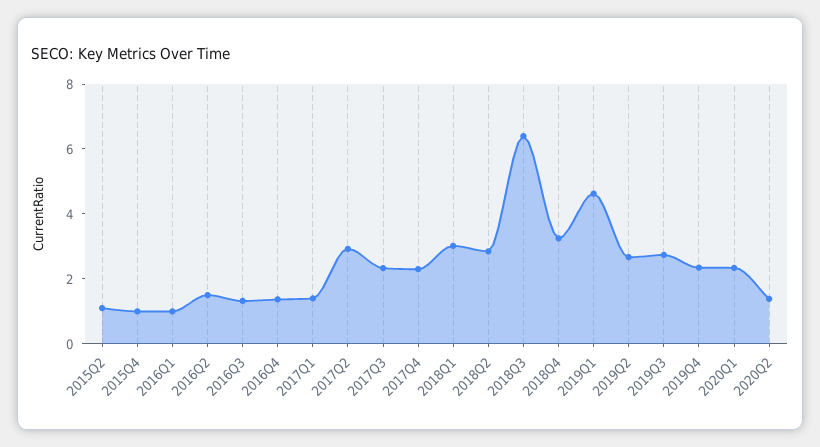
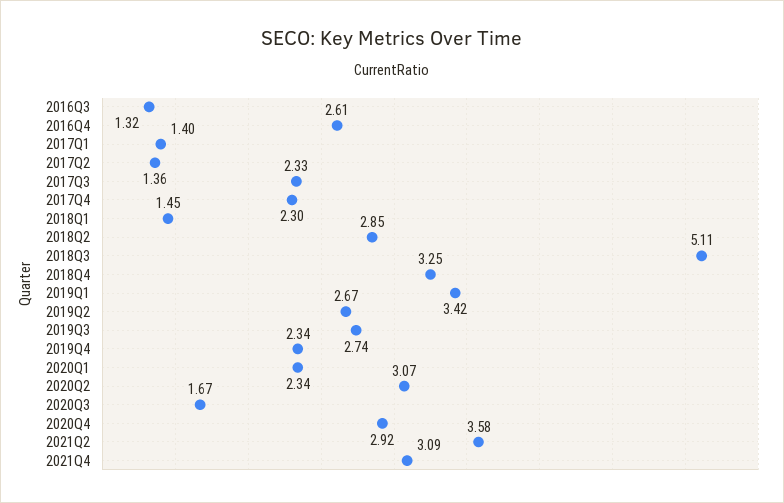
2015Q2: 1 -> none
2015Q4: 1 -> none
2016Q1: 1 -> none
2016Q2: 1.5 -> none
2016Q4: 1.5 -> 2.61
2017Q2: 3 -> 1.36
2018Q1: 3 -> 1.45
2018Q3: 6.5 -> 5.11
2019Q1: 4.5 -> 3.42
2020Q2: 1.5 -> 3.07
2020Q3: none -> 1.67
2020Q4: none -> 2.92
2021Q2: none -> 3.58
2021Q4: none -> 3.09

